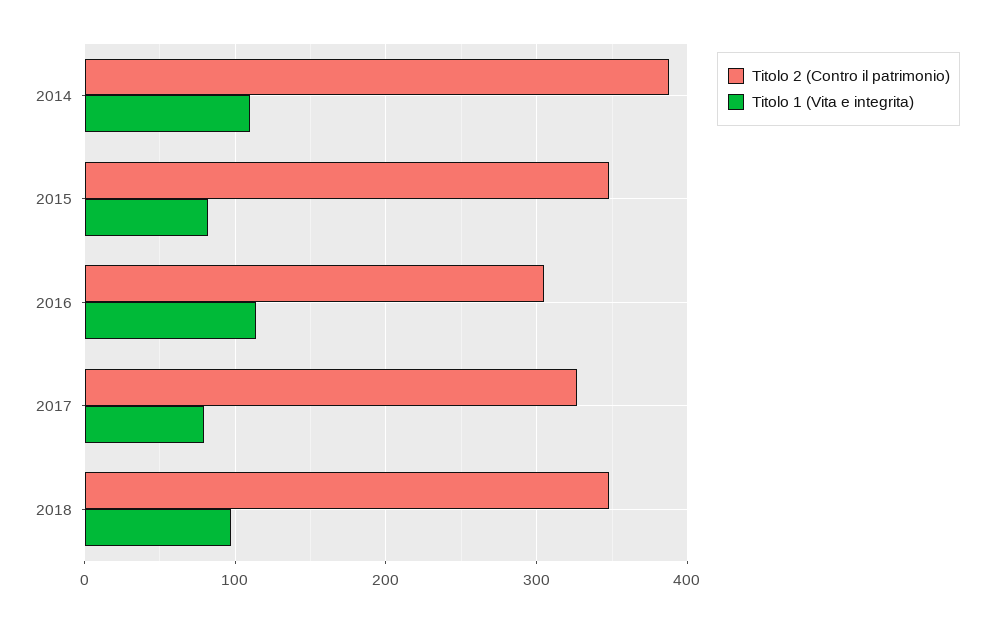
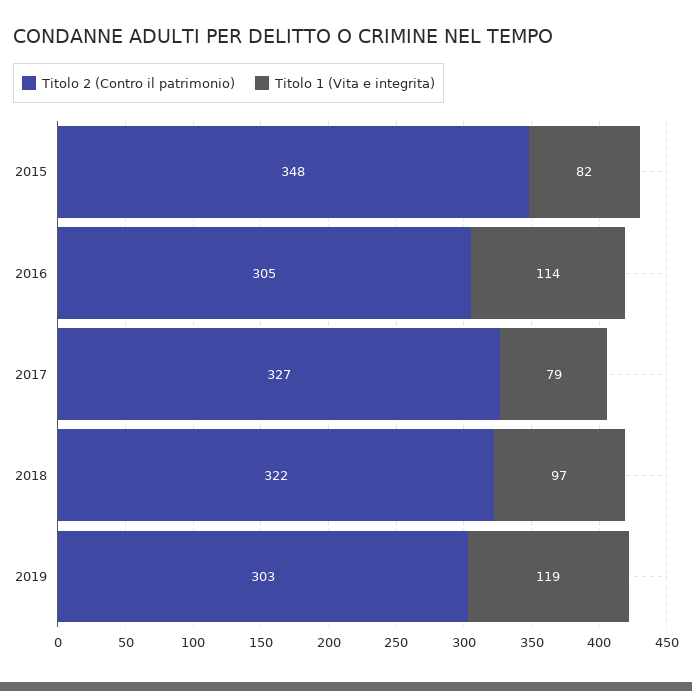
Titolo 2 (Contro il patrimonio), 2014: 390 -> none
Titolo 1 (Vita e integrita), 2014: 110 -> none
Titolo 2 (Contro il patrimonio), 2018: 350 -> 322
Titolo 2 (Contro il patrimonio), 2019: none -> 303
Titolo 1 (Vita e integrita), 2019: none -> 119

